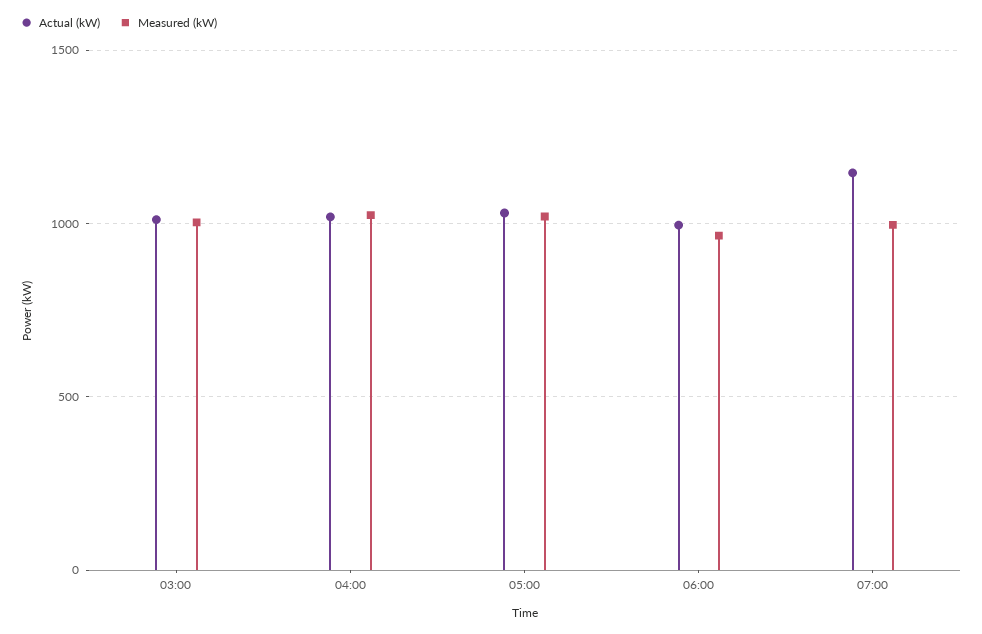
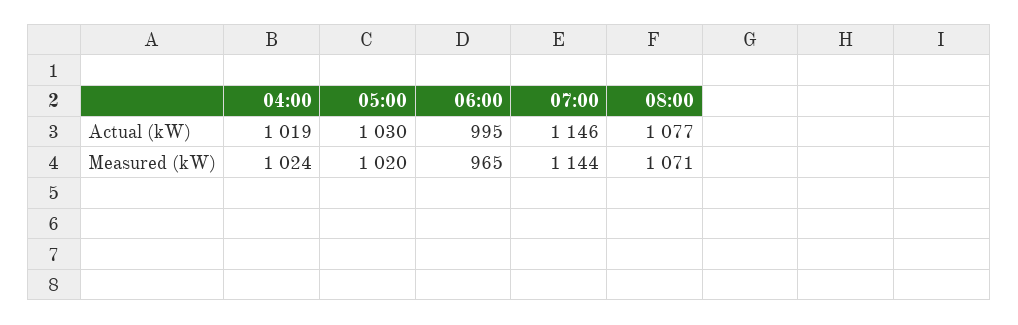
Actual (kW), 03:00: 1000 -> none
Measured (kW), 03:00: 1000 -> none
Measured (kW), 07:00: 1000 -> 1144
Actual (kW), 08:00: none -> 1077
Measured (kW), 08:00: none -> 1071

